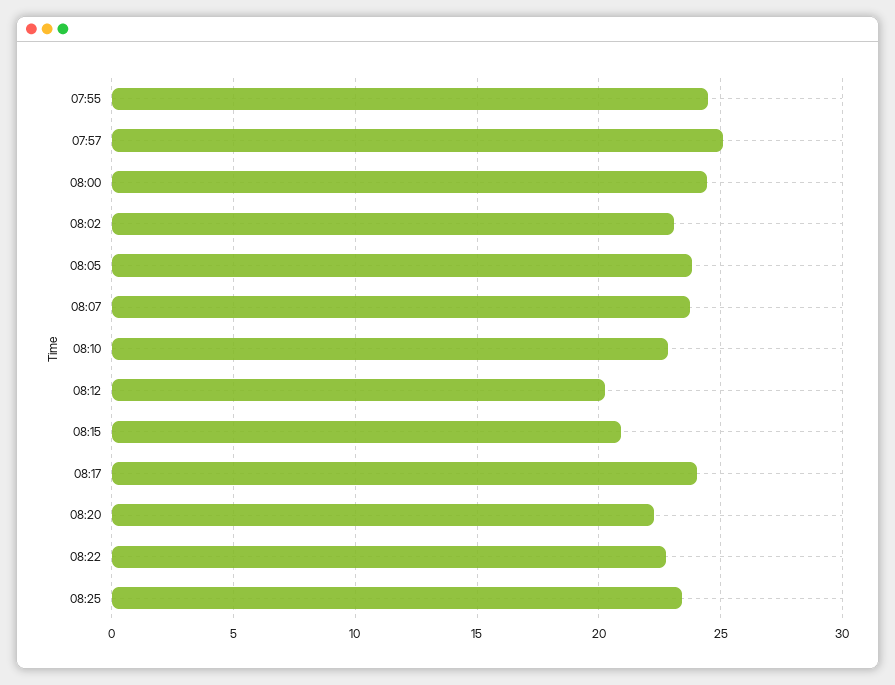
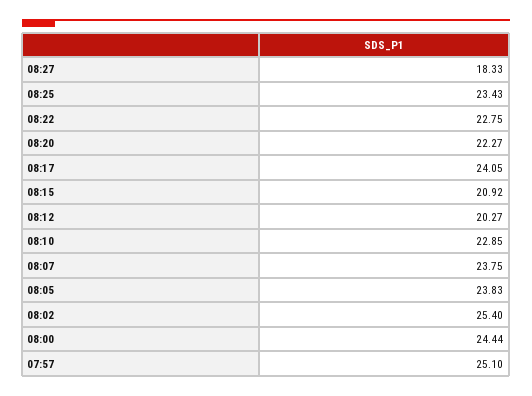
07:55: 24.5 -> none
08:02: 23 -> 25.4
08:27: none -> 18.33

